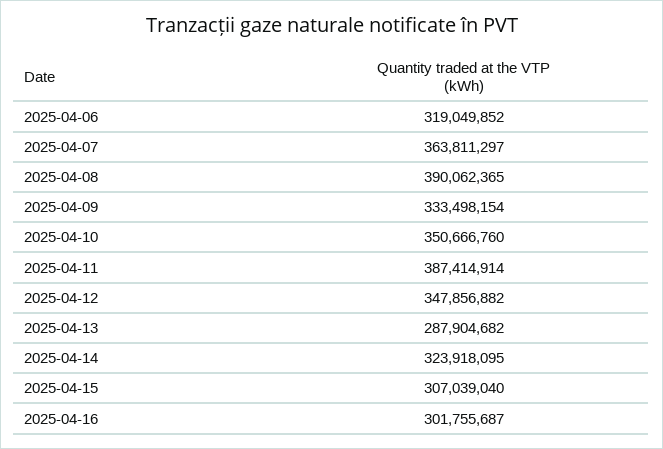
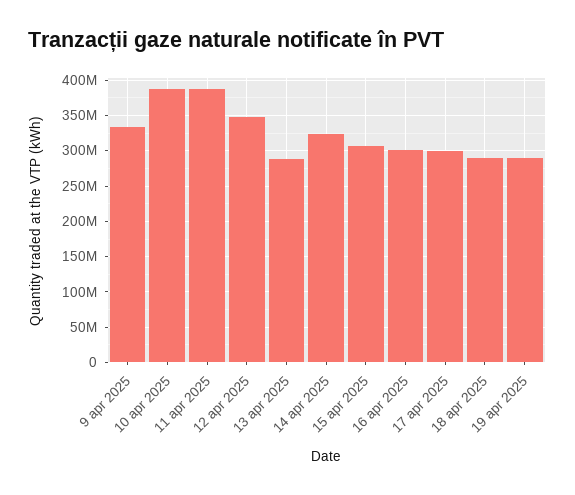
2025-04-06: 319049852 -> none
2025-04-07: 363811297 -> none
2025-04-08: 390062365 -> none
2025-04-10: 350666760 -> 390000000
17 apr 2025: none -> 300000000
18 apr 2025: none -> 290000000
19 apr 2025: none -> 290000000

